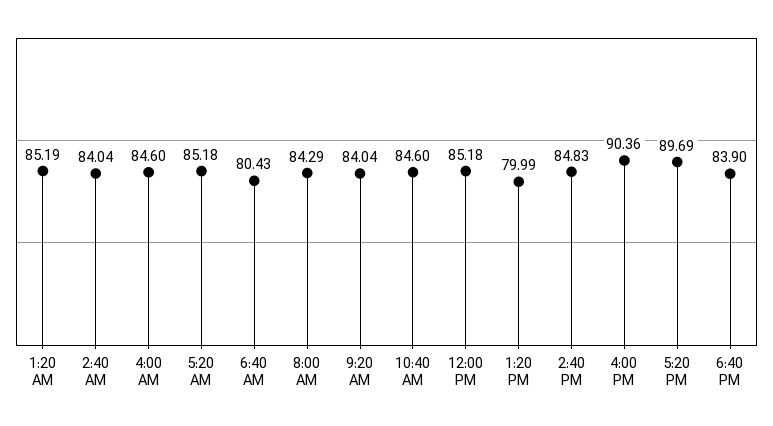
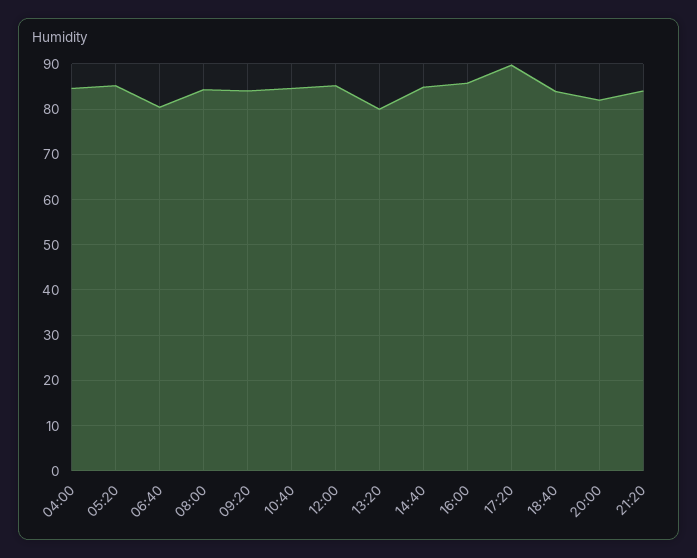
1:20 AM: 85.19 -> none
2:40 AM: 84.04 -> none
4:00 PM: 90.36 -> 86
20:00: none -> 82
21:20: none -> 84

